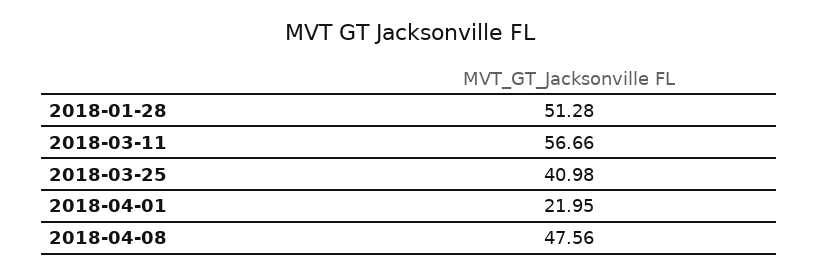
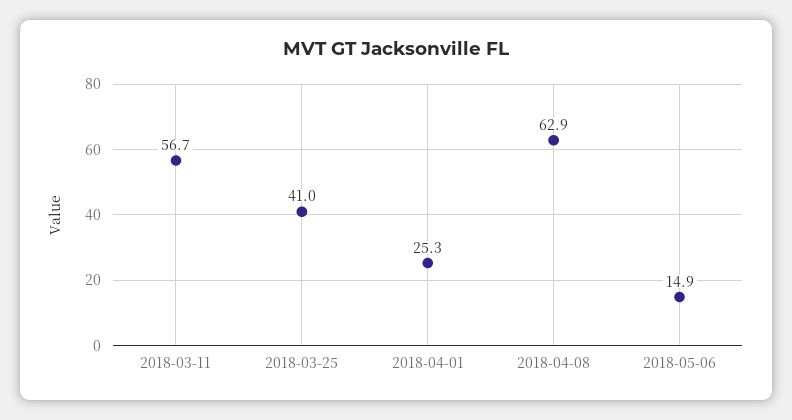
2018-01-28: 51.28 -> none
2018-04-01: 21.95 -> 25.3
2018-04-08: 47.56 -> 62.9
2018-05-06: none -> 14.9

